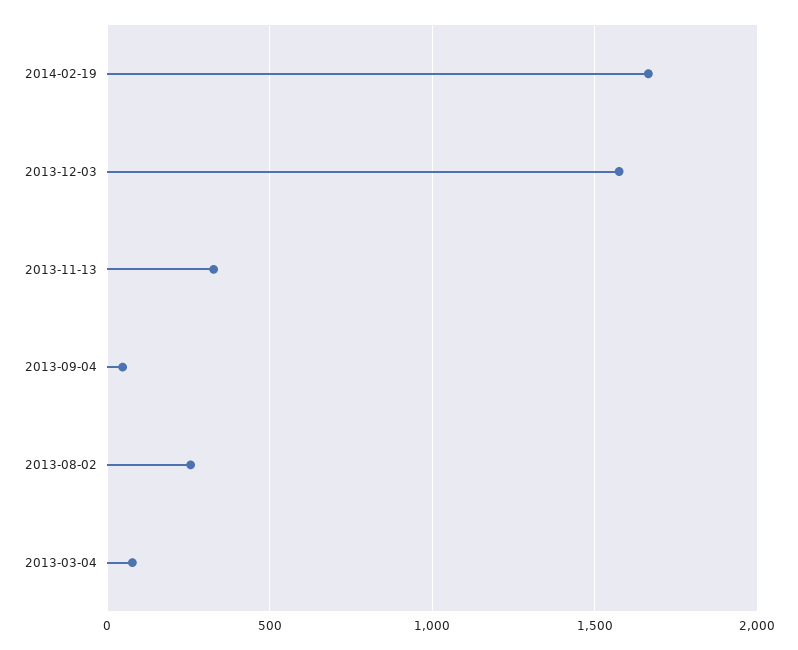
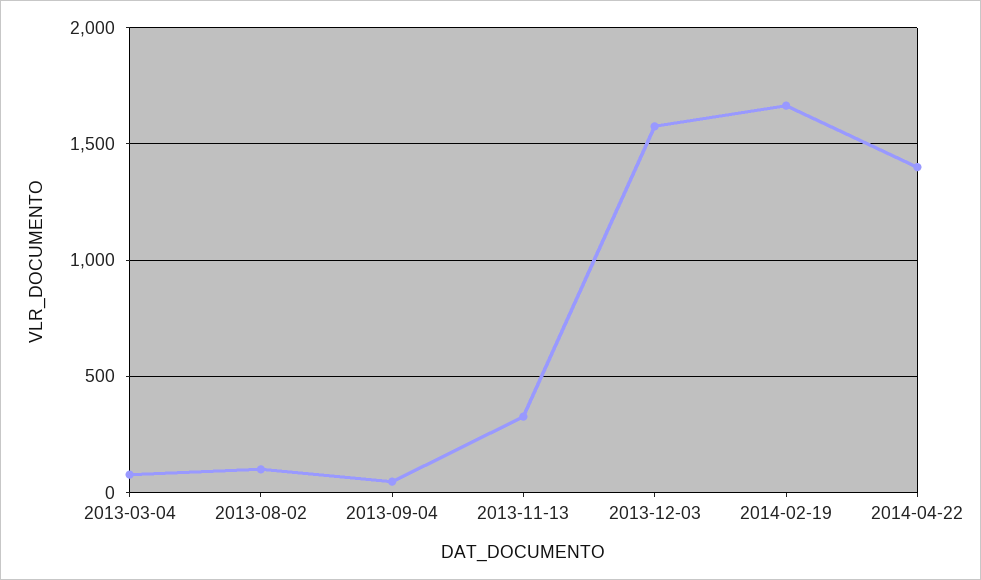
2013-08-02: 250 -> 100
2014-04-22: none -> 1400

